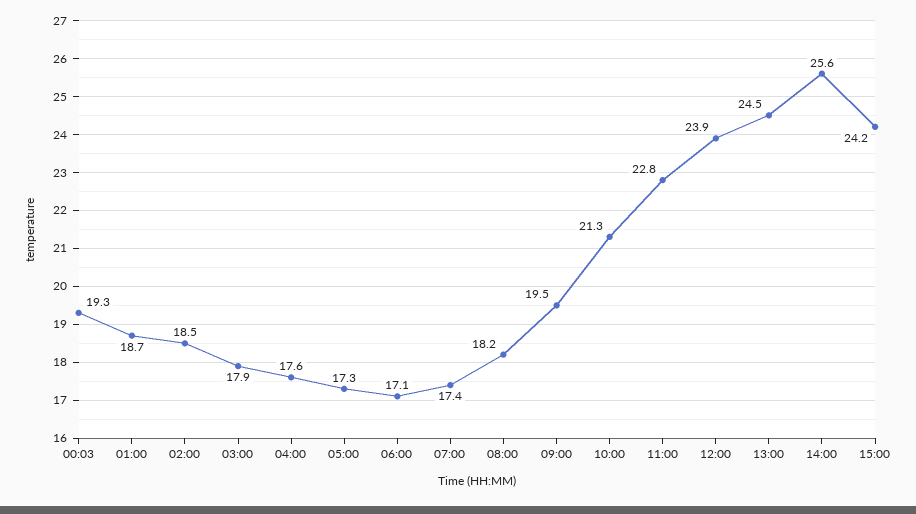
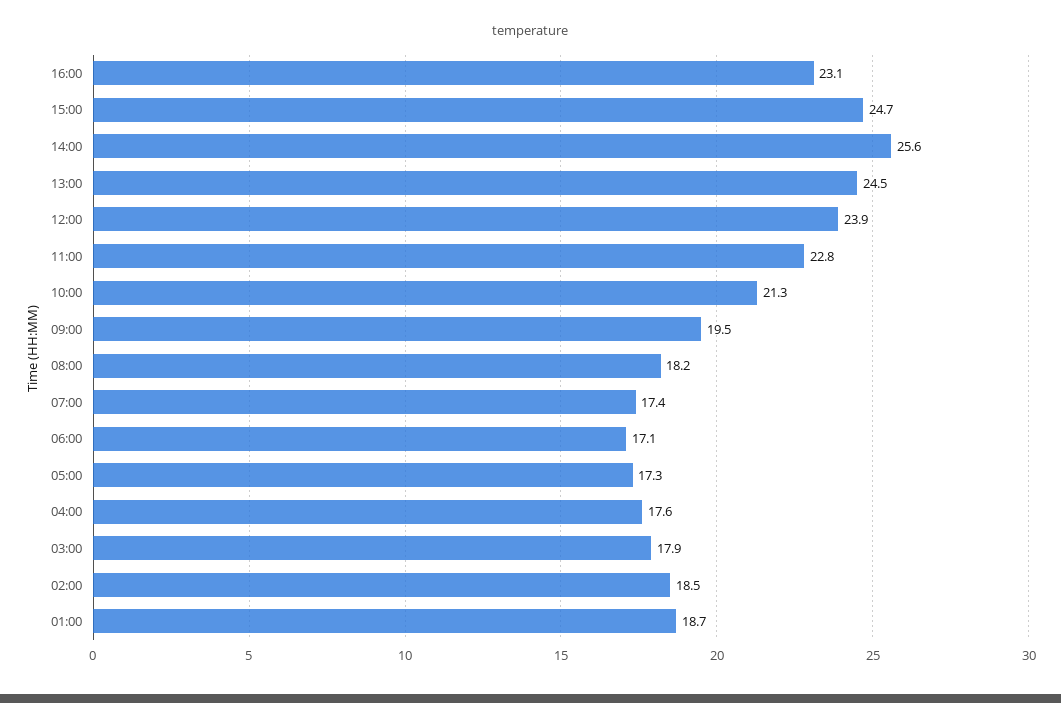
00:03: 19.3 -> none
15:00: 24.2 -> 24.7
16:00: none -> 23.1

